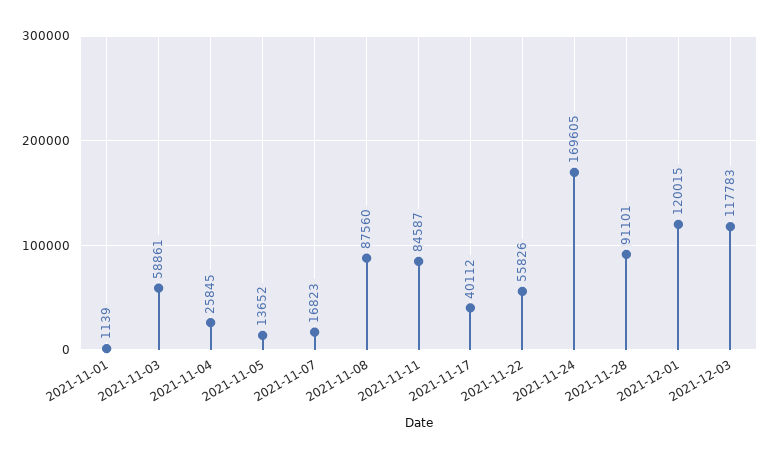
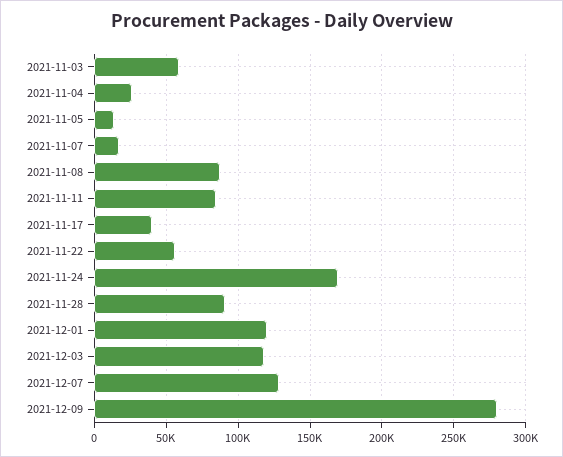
2021-11-01: 1139 -> none
2021-12-07: none -> 130000
2021-12-09: none -> 280000

